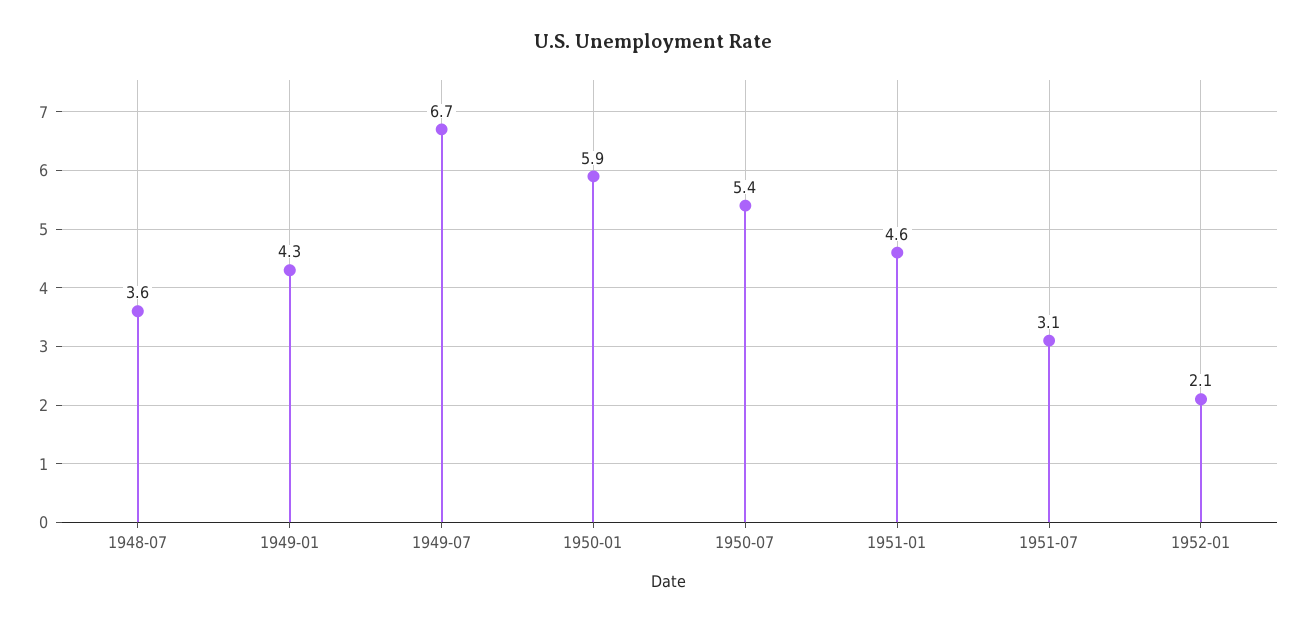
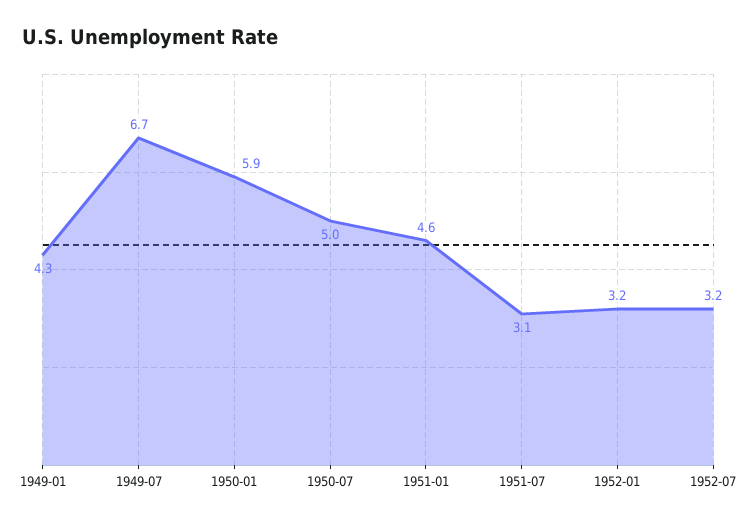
1948-07: 3.6 -> none
1950-07: 5.4 -> 5
1952-01: 2.1 -> 3.2
1952-07: none -> 3.2

